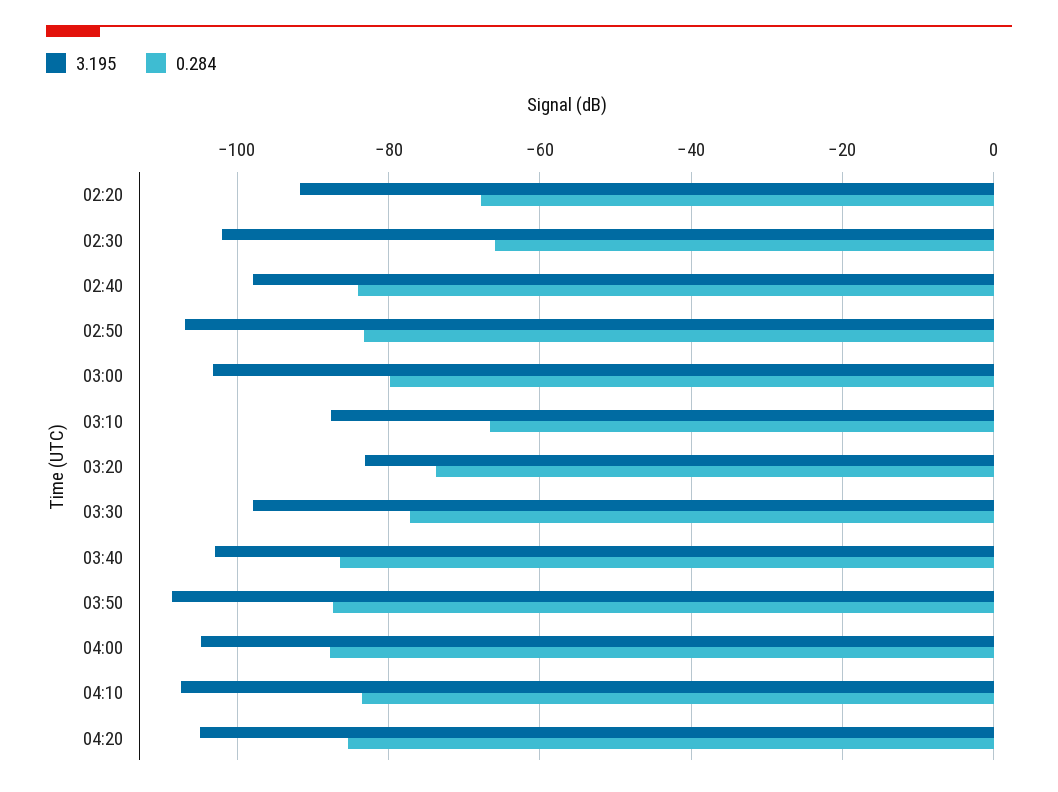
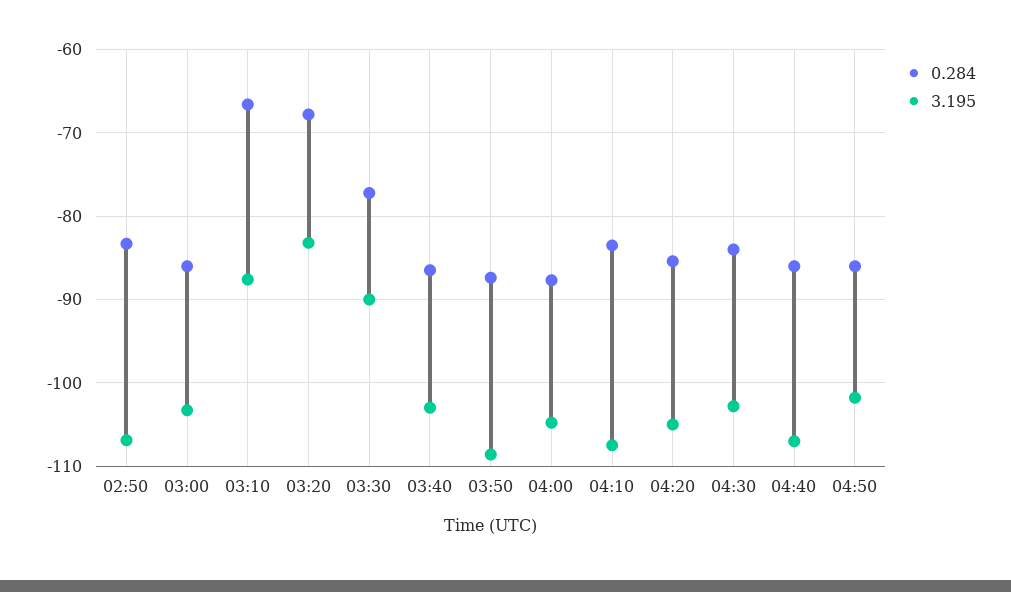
3.195, 02:20: -92 -> none
0.284, 02:20: -68 -> none
3.195, 02:30: -102 -> none
0.284, 02:30: -66 -> none
3.195, 02:40: -98 -> none
0.284, 02:40: -84 -> none
0.284, 03:00: -80 -> -86
0.284, 03:20: -74 -> -68
3.195, 03:30: -98 -> -90
0.284, 04:30: none -> -84
3.195, 04:30: none -> -103
0.284, 04:40: none -> -86
3.195, 04:40: none -> -107
0.284, 04:50: none -> -86
3.195, 04:50: none -> -102

